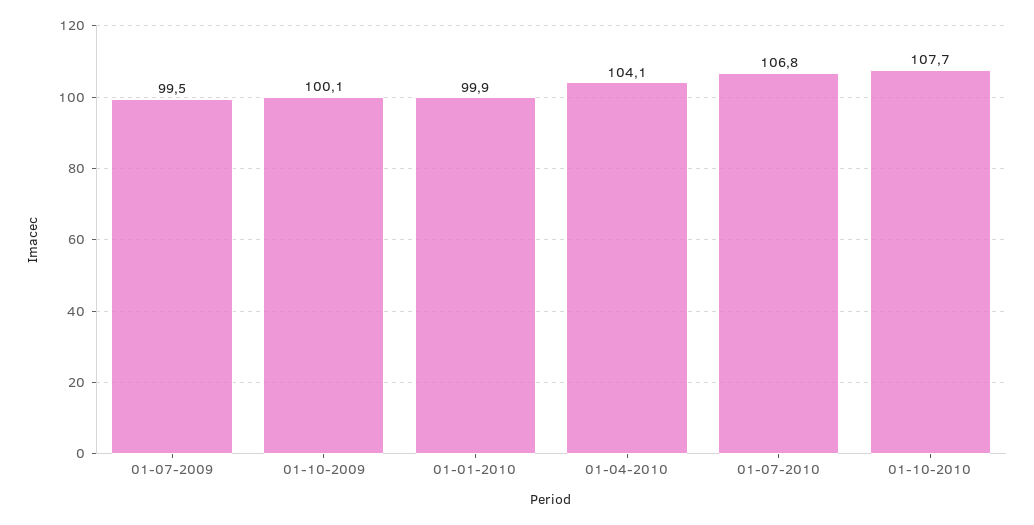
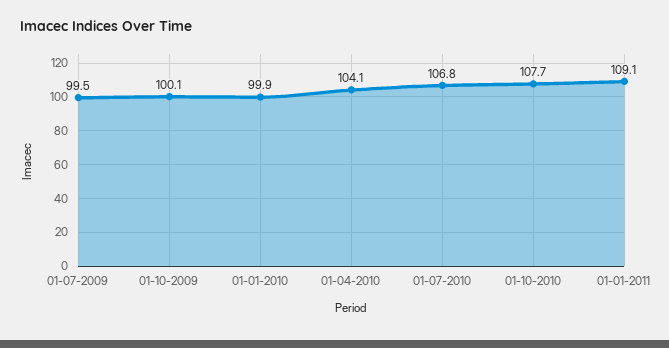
01-01-2011: none -> 109.1

